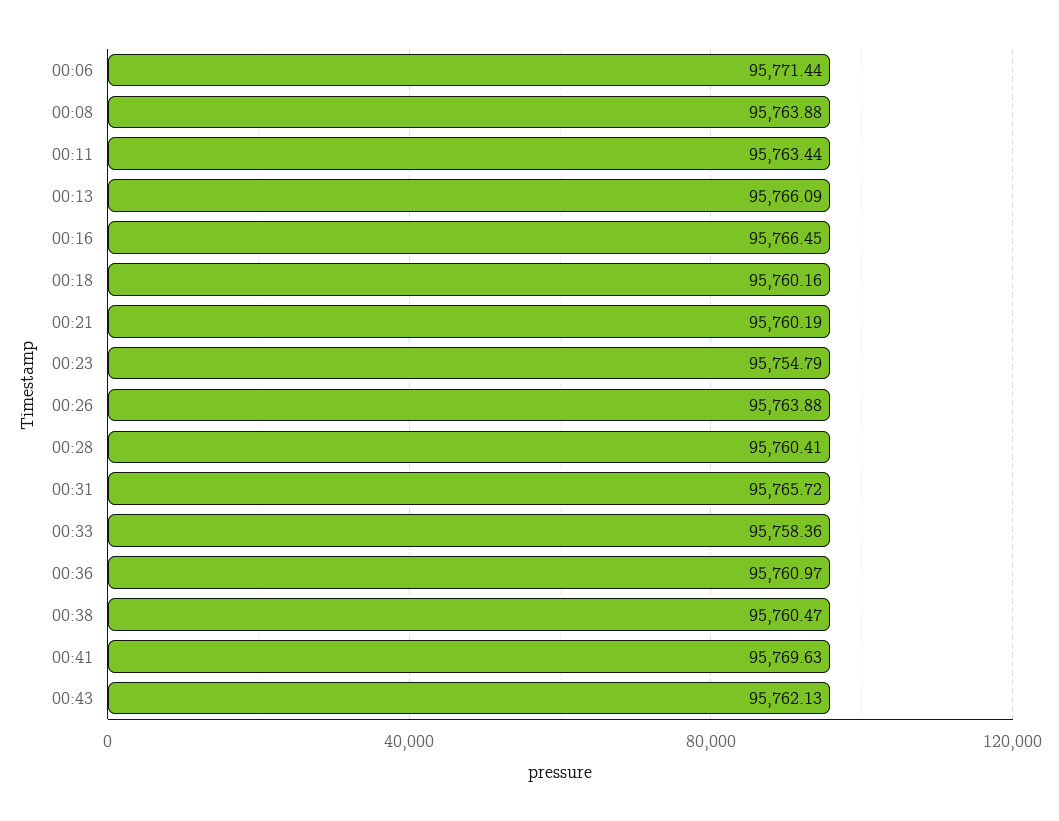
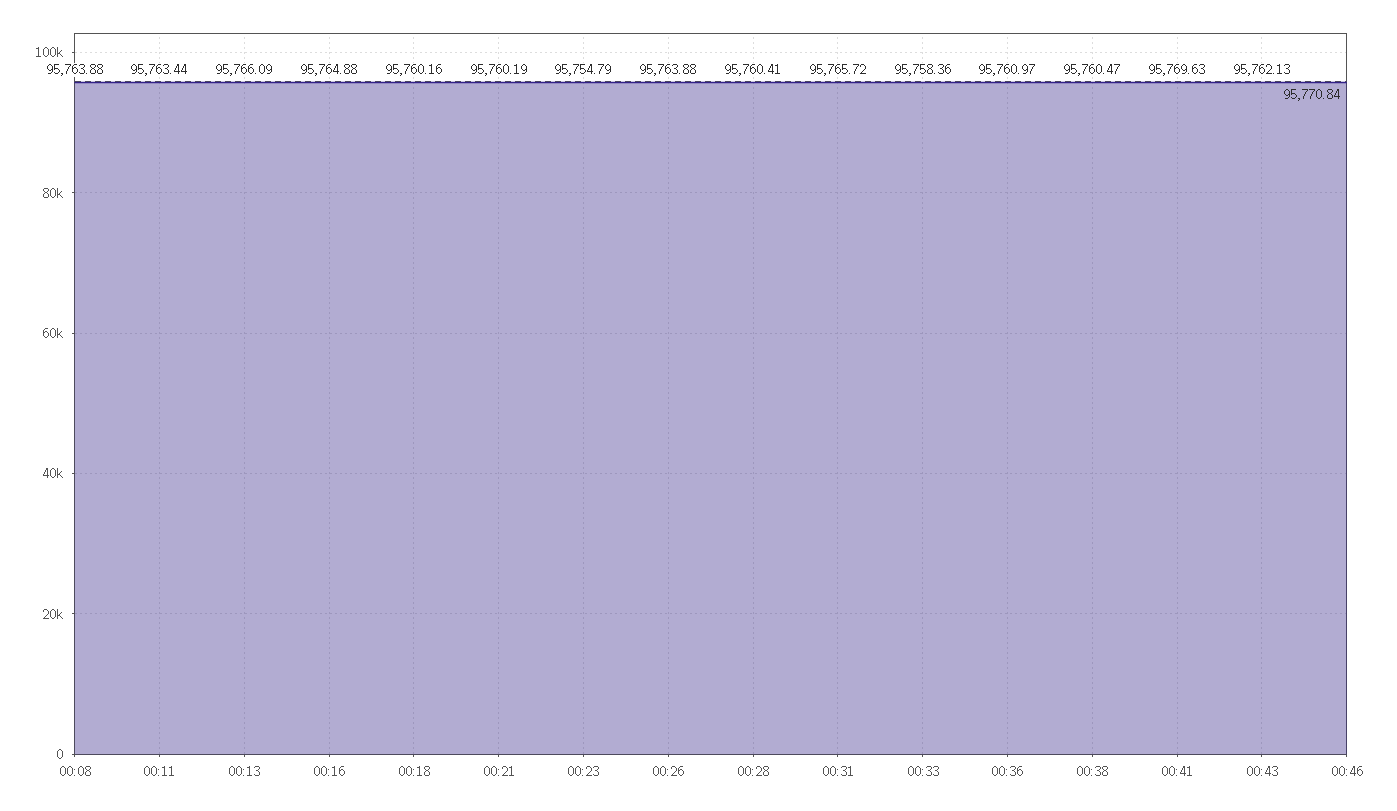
00:06: 95771.44 -> none
00:16: 95766.45 -> 95764.88
00:46: none -> 95770.84

